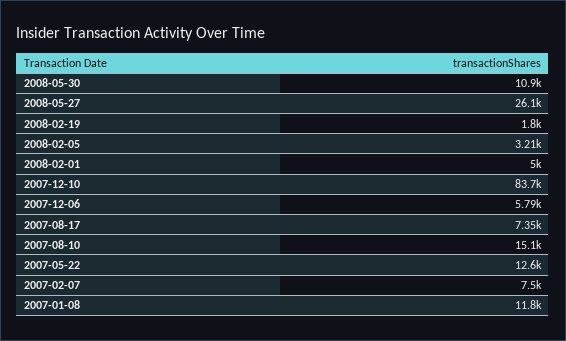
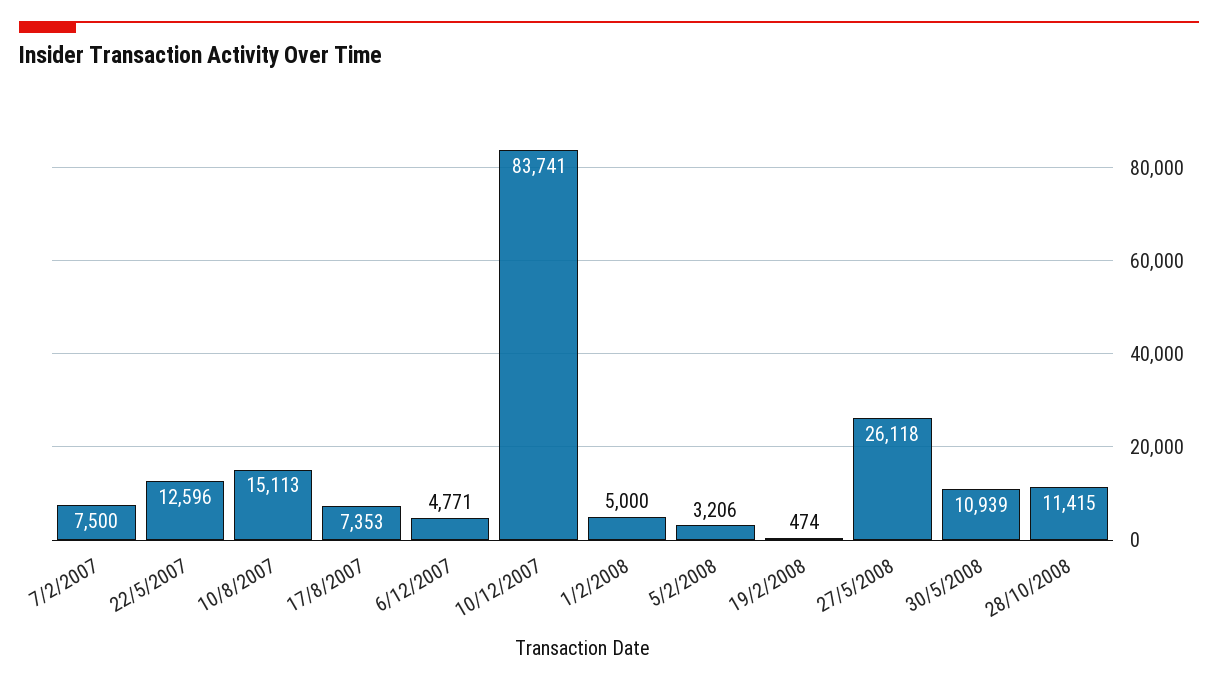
2008-02-19: 1800 -> 474
2007-12-06: 5790 -> 4771
2007-01-08: 11800 -> none
28/10/2008: none -> 11415

